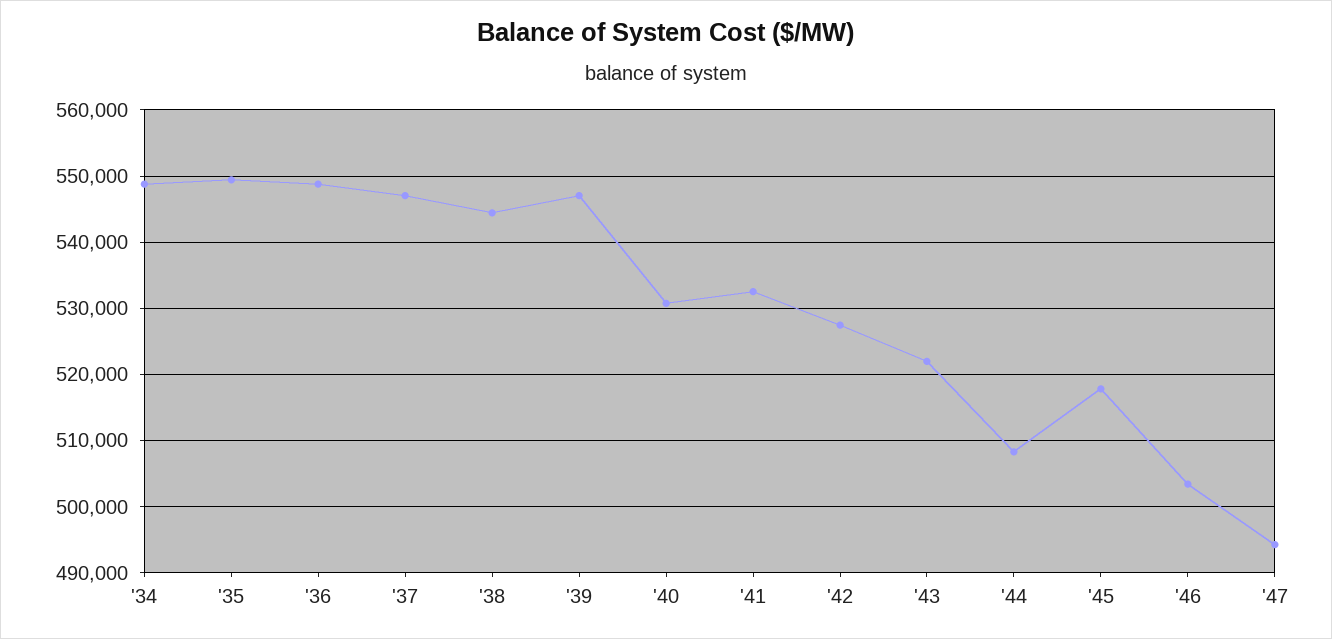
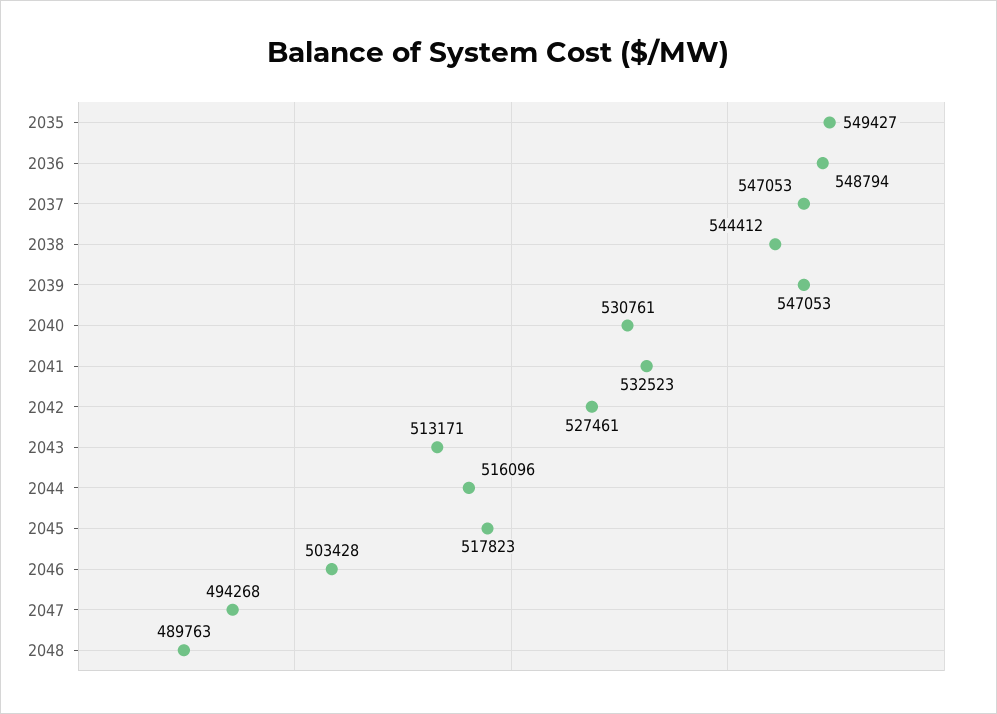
'34: 549000 -> none
'43: 522000 -> 513171
'44: 508000 -> 516096
2048: none -> 489763

